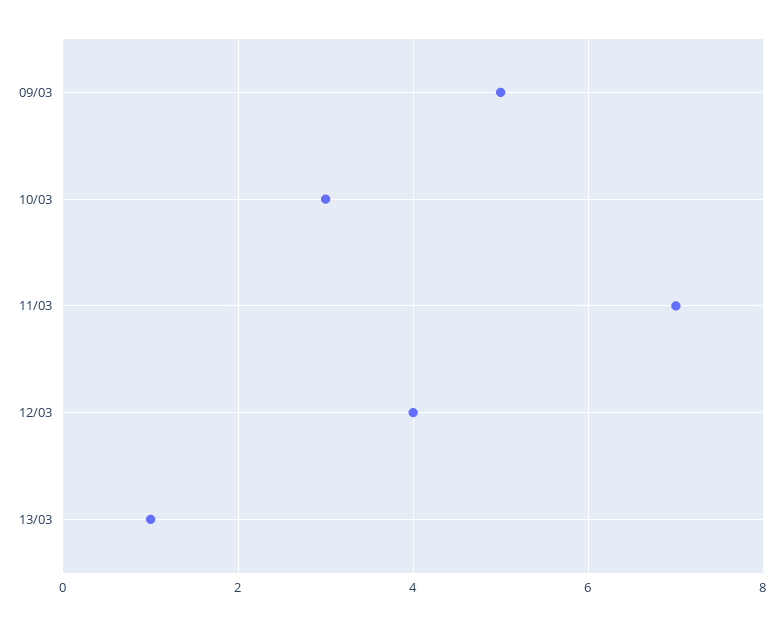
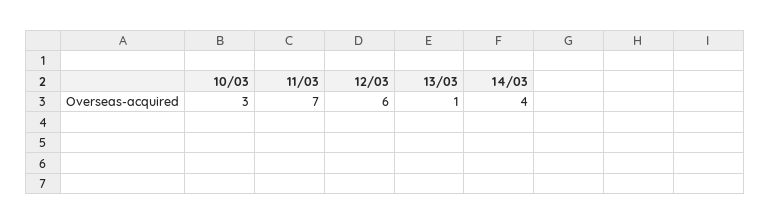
09/03: 5 -> none
12/03: 4 -> 6
14/03: none -> 4

